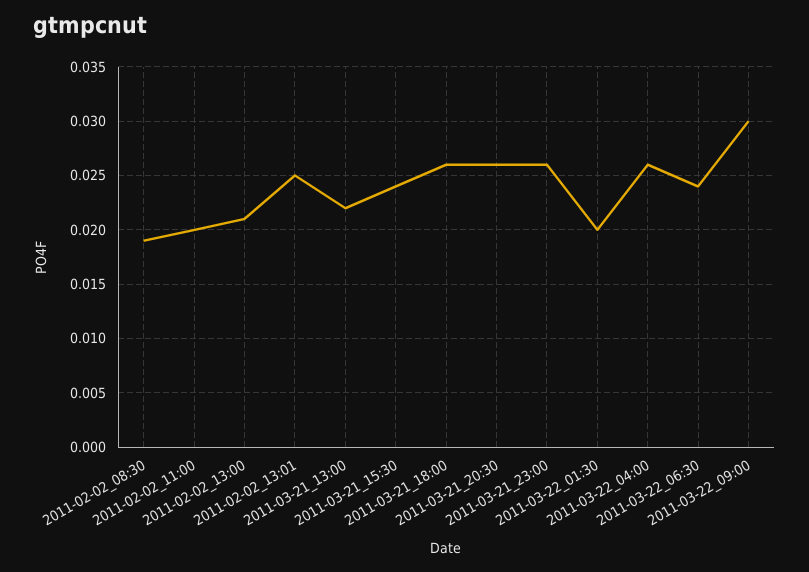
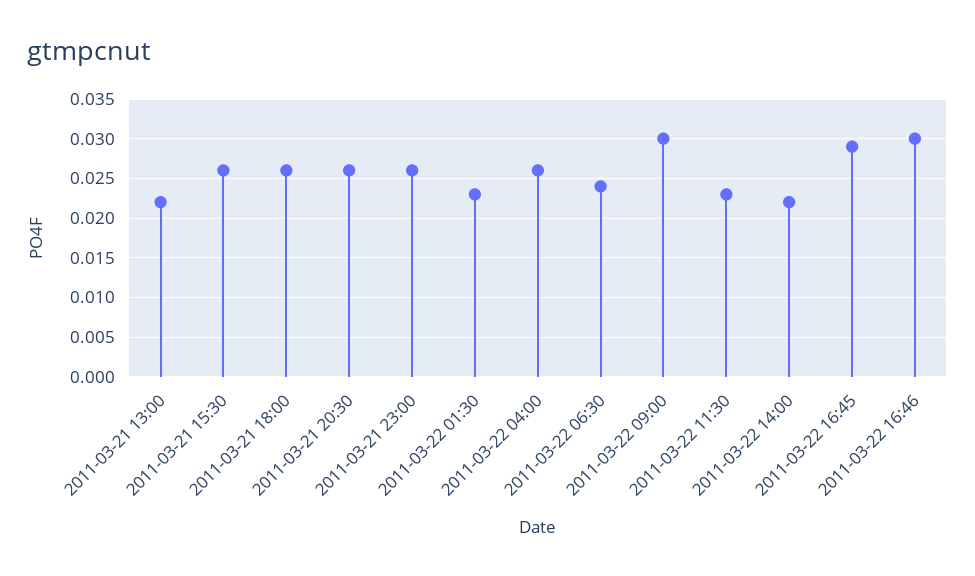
2011-02-02_08:30: 0.019 -> none
2011-02-02_11:00: 0.02 -> none
2011-02-02_13:00: 0.021 -> none
2011-02-02_13:01: 0.025 -> none
2011-03-21_15:30: 0.024 -> 0.026
2011-03-22_01:30: 0.02 -> 0.023
2011-03-22 11:30: none -> 0.023
2011-03-22 14:00: none -> 0.022
2011-03-22 16:45: none -> 0.029
2011-03-22 16:46: none -> 0.03

